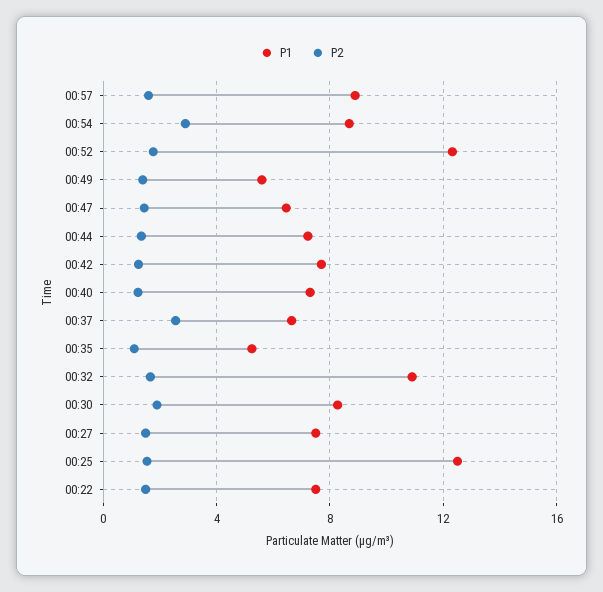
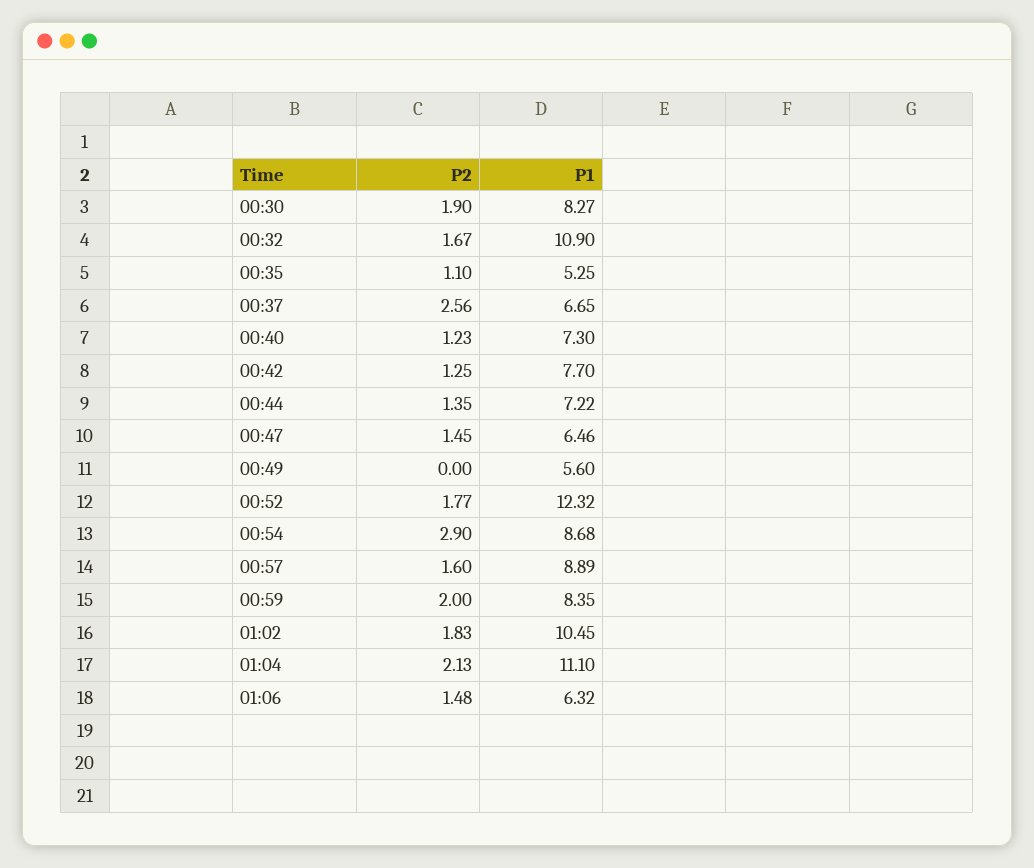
P2, 00:49: 1.5 -> 0
P1, 00:27: 7.5 -> none
P2, 00:27: 1.5 -> none
P1, 00:25: 12.5 -> none
P2, 00:25: 1.5 -> none
P1, 00:22: 7.5 -> none
P2, 00:22: 1.5 -> none
P2, 00:59: none -> 2
P1, 00:59: none -> 8.35
P2, 01:02: none -> 1.83
P1, 01:02: none -> 10.45
P2, 01:04: none -> 2.13
P1, 01:04: none -> 11.1
P2, 01:06: none -> 1.48
P1, 01:06: none -> 6.32

